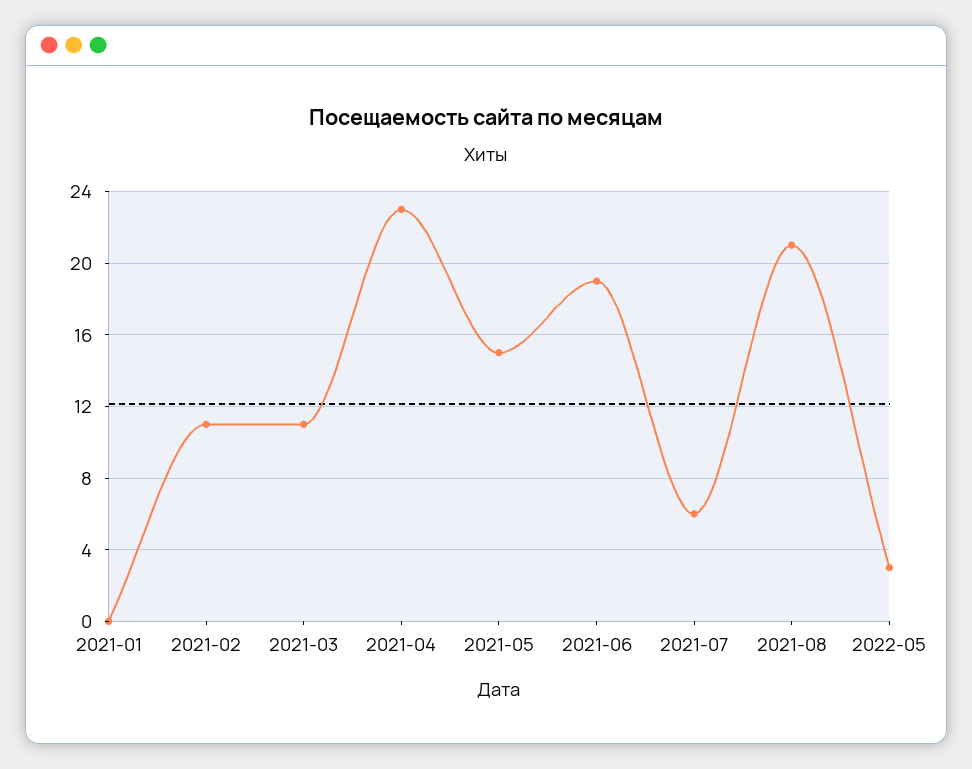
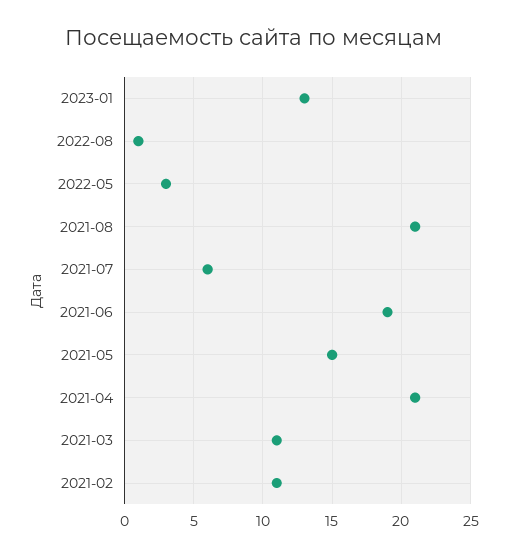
2021-01: 0 -> none
2021-04: 23 -> 21
2023-01: none -> 13
2022-08: none -> 1

